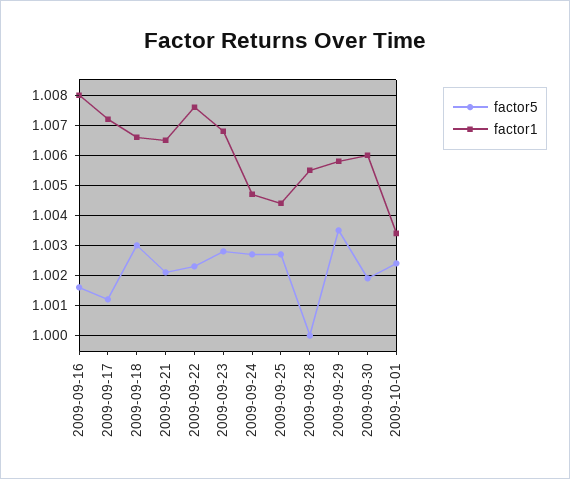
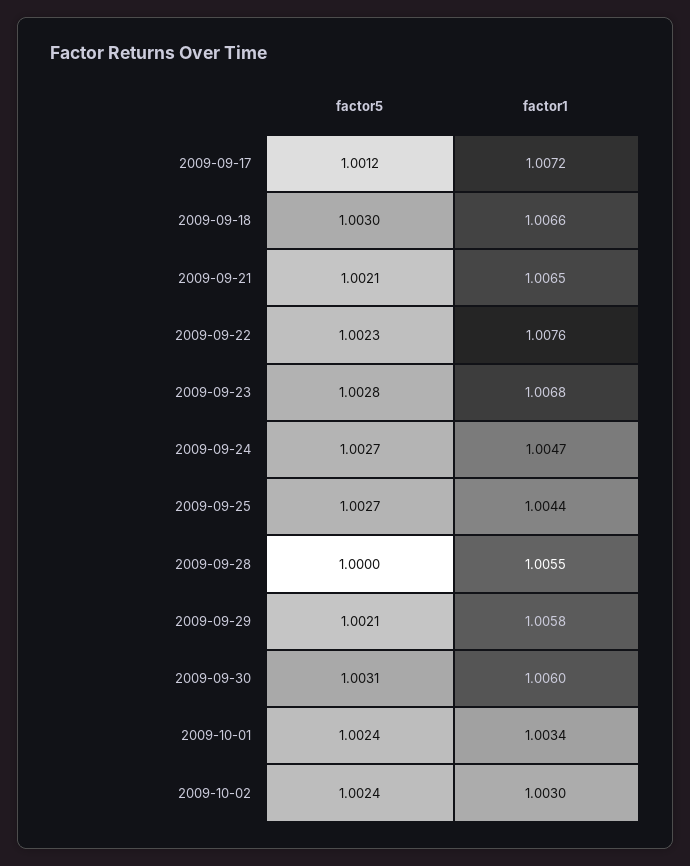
factor5, 2009-09-16: 1.0015 -> none
factor1, 2009-09-16: 1.008 -> none
factor5, 2009-09-29: 1.0035 -> 1.0021
factor5, 2009-09-30: 1.002 -> 1.0031
factor5, 2009-10-02: none -> 1.0024
factor1, 2009-10-02: none -> 1.003

